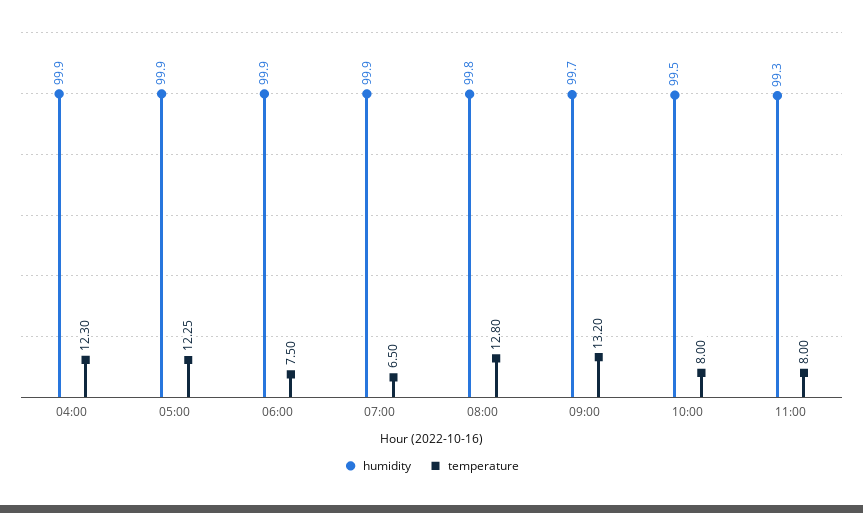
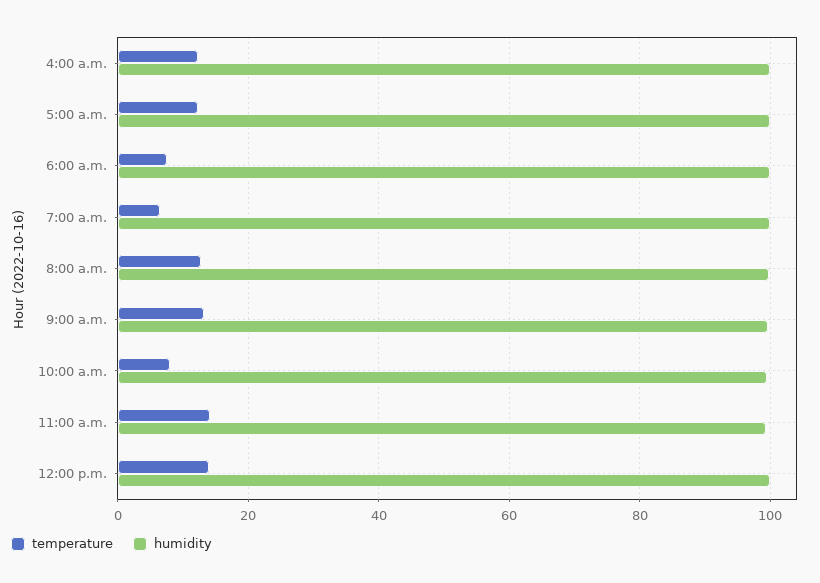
temperature, 11:00: 8 -> 14
temperature, 12:00 p.m.: none -> 14
humidity, 12:00 p.m.: none -> 100

